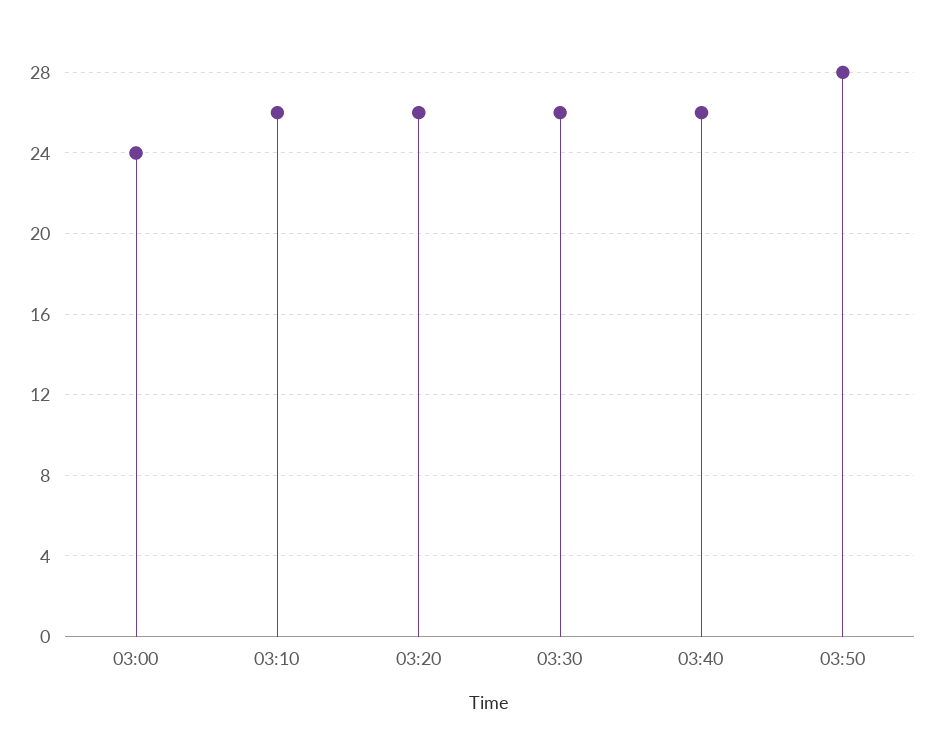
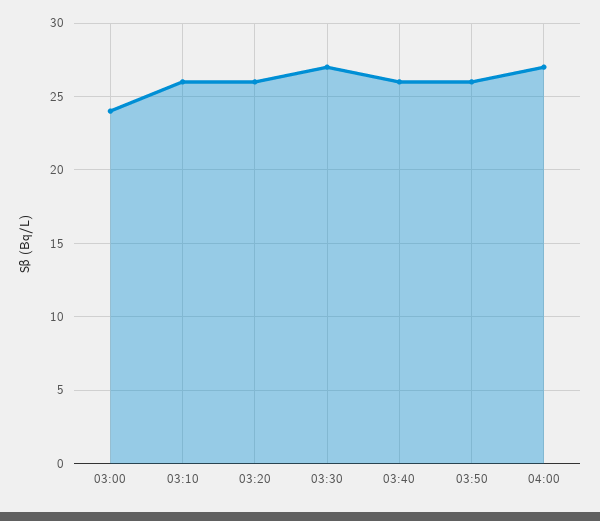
03:30: 26 -> 27
03:50: 28 -> 26
04:00: none -> 27

